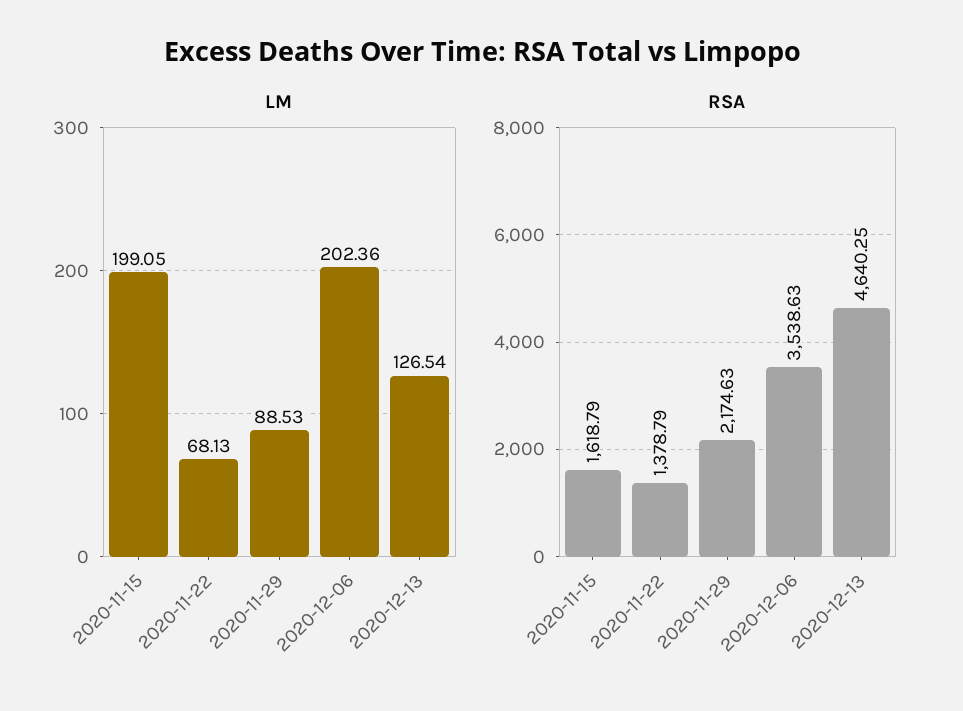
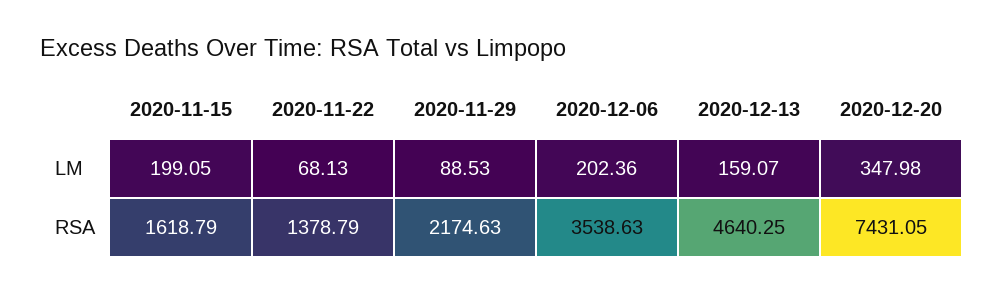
LM, 2020-12-13: 126.54 -> 159.07
LM, 2020-12-20: none -> 347.98
RSA, 2020-12-20: none -> 7431.05

